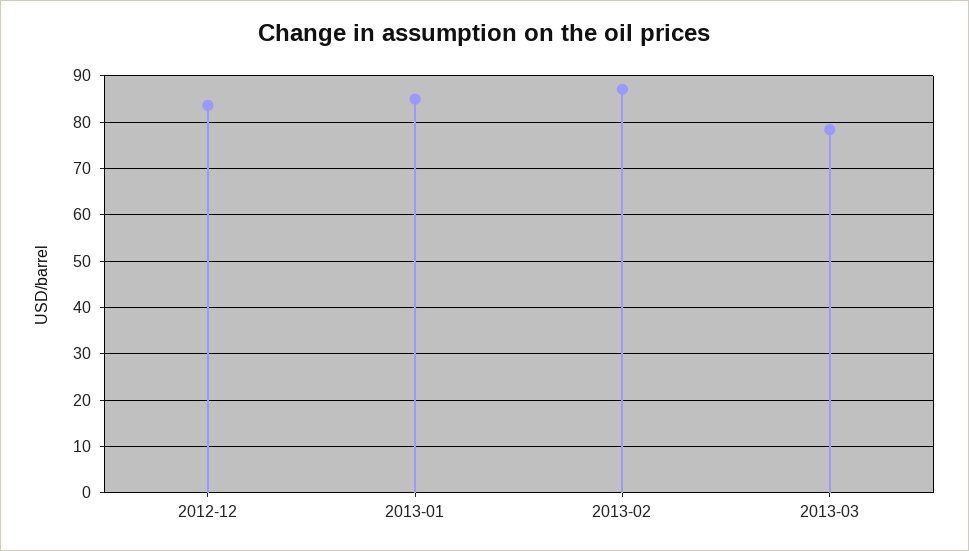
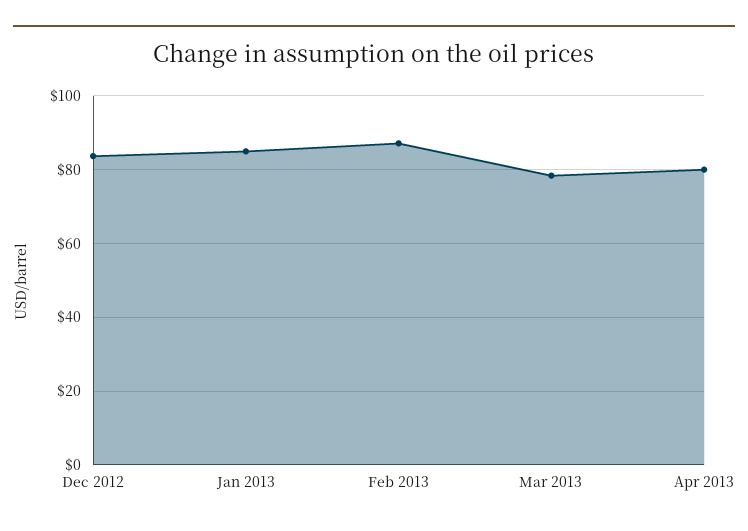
Apr 2013: none -> 80

